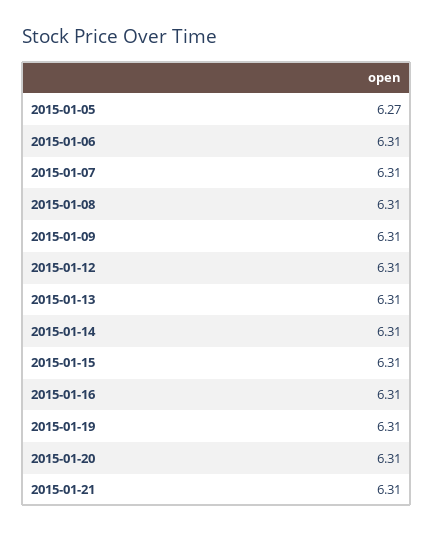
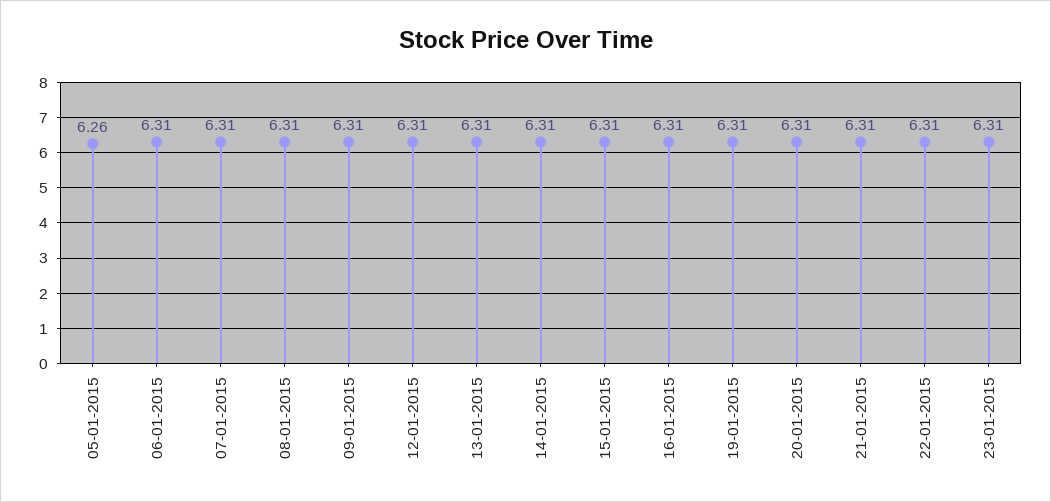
2015-01-05: 6.27 -> 6.26
22-01-2015: none -> 6.31
23-01-2015: none -> 6.31

